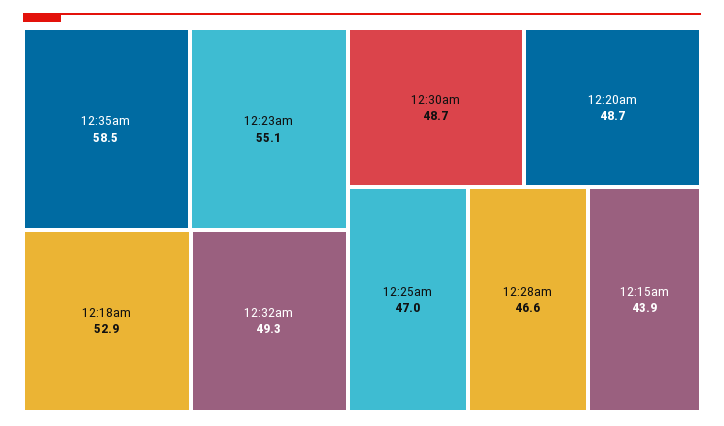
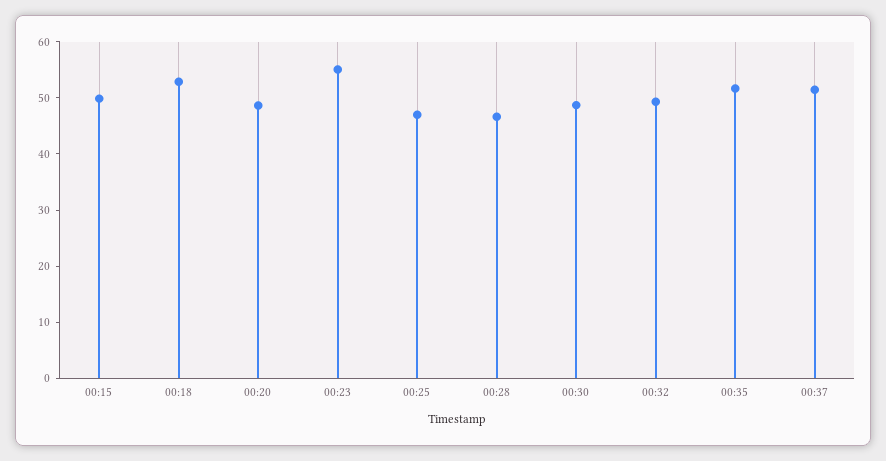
12:35am: 58.5 -> 52
12:15am: 43.9 -> 50
00:37: none -> 52

